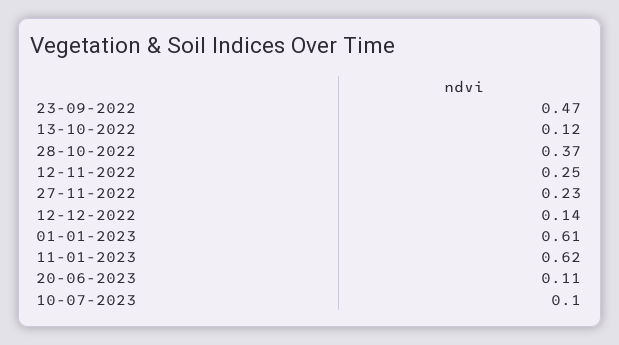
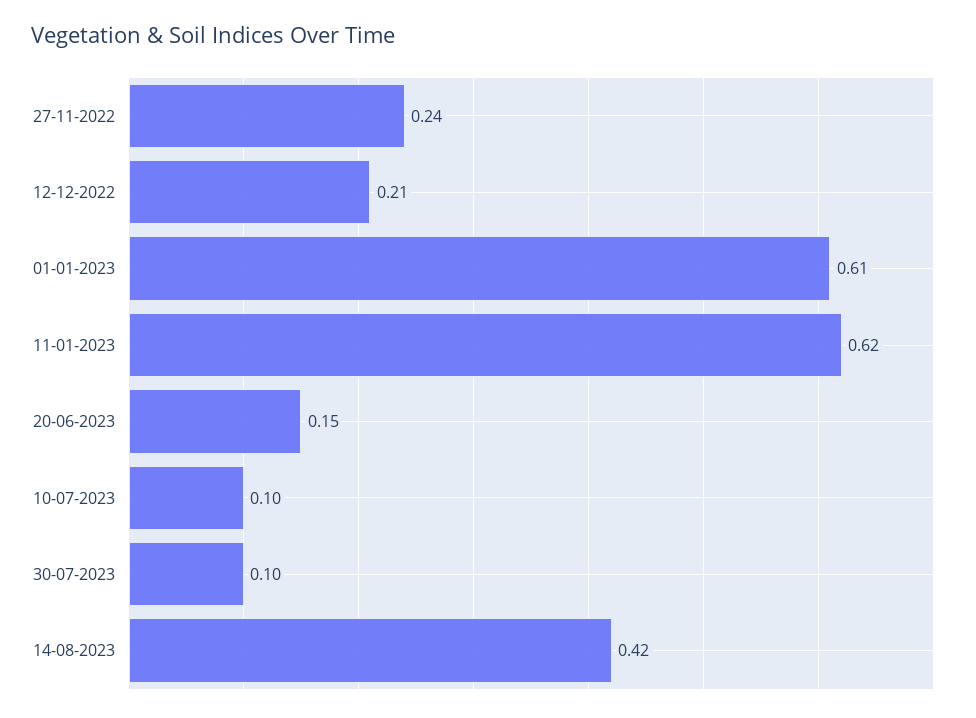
23-09-2022: 0.47 -> none
13-10-2022: 0.12 -> none
28-10-2022: 0.37 -> none
12-11-2022: 0.25 -> none
27-11-2022: 0.23 -> 0.24
12-12-2022: 0.14 -> 0.21
20-06-2023: 0.11 -> 0.15
30-07-2023: none -> 0.1
14-08-2023: none -> 0.42

